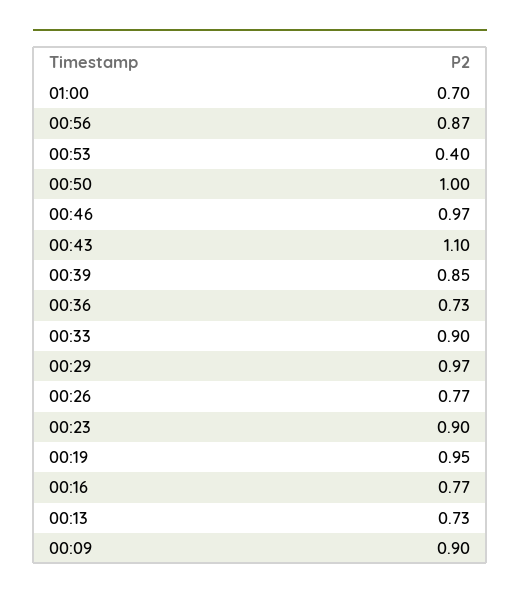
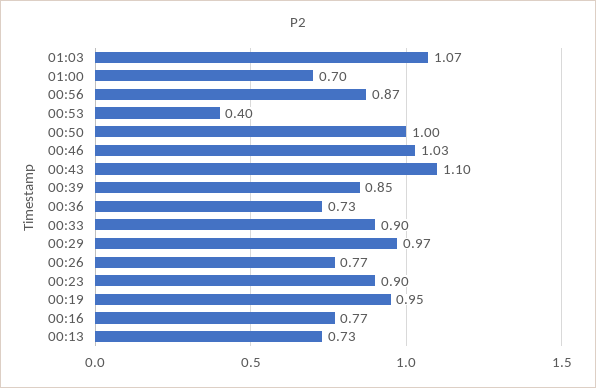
00:46: 0.97 -> 1.03
00:09: 0.9 -> none
01:03: none -> 1.07

